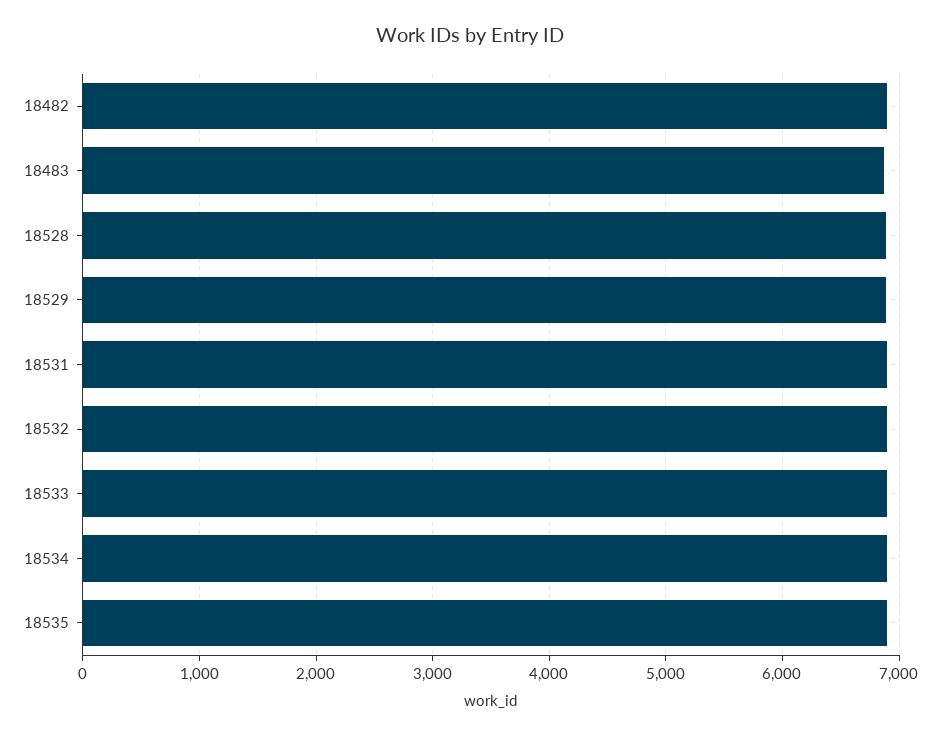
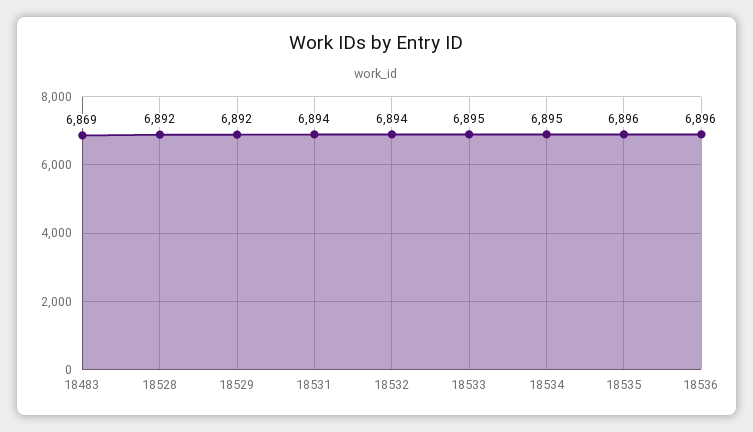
18482: 6900 -> none
18536: none -> 6896

